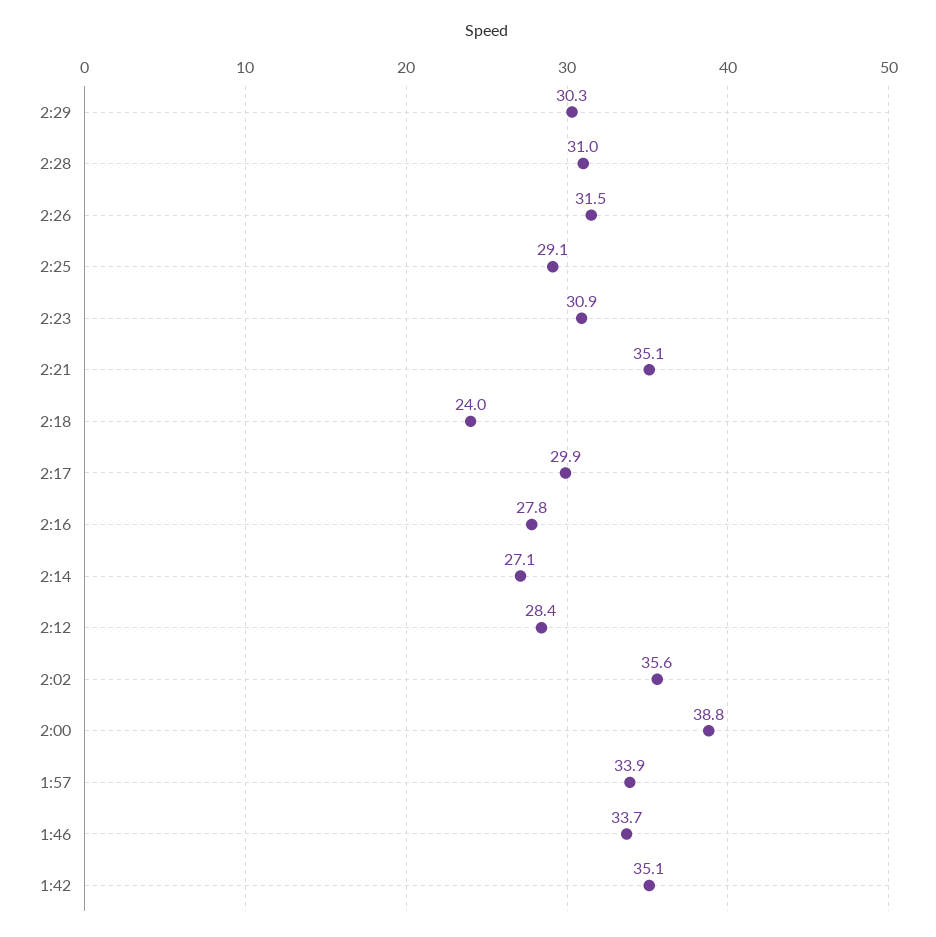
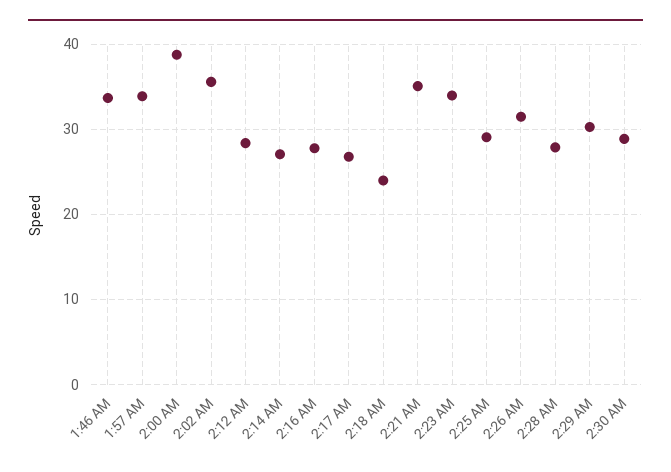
2:28: 31 -> 28
2:23: 30.9 -> 34
2:17: 29.9 -> 27
1:42: 35.1 -> none
2:30 AM: none -> 29

